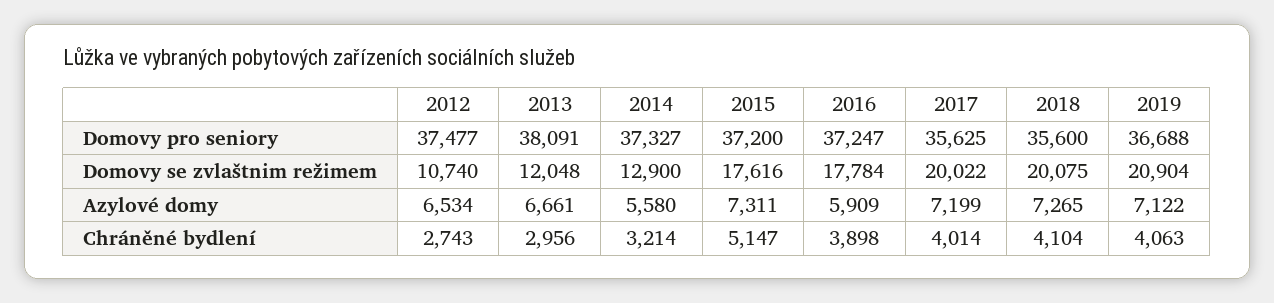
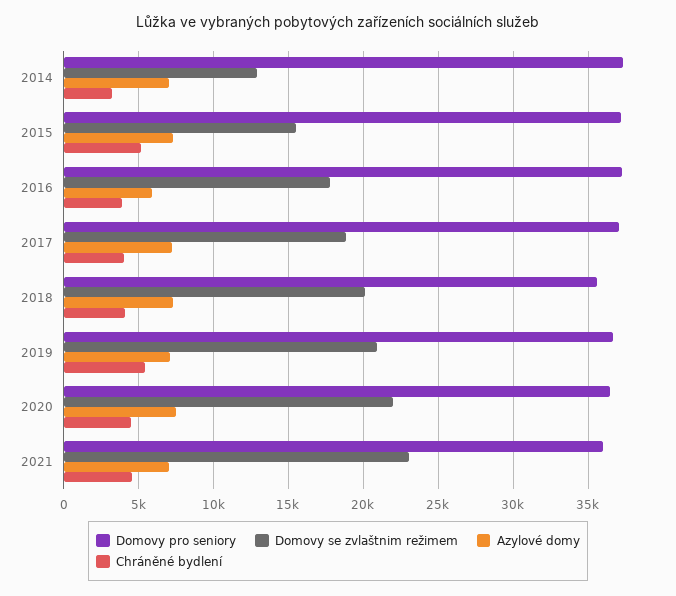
Domovy pro seniory, 2012: 37477 -> none
Domovy pro seniory, 2013: 38091 -> none
Domovy pro seniory, 2017: 35625 -> 37000
Domovy se zvlaštnim režimem, 2012: 10740 -> none
Domovy se zvlaštnim režimem, 2013: 12048 -> none
Domovy se zvlaštnim režimem, 2015: 17616 -> 15500
Domovy se zvlaštnim režimem, 2017: 20022 -> 19000
Azylové domy, 2012: 6534 -> none
Azylové domy, 2013: 6661 -> none
Azylové domy, 2014: 5580 -> 7000
Chráněné bydlení, 2012: 2743 -> none
Chráněné bydlení, 2013: 2956 -> none
Chráněné bydlení, 2019: 4063 -> 5500
Domovy pro seniory, 2020: none -> 36500
Domovy se zvlaštnim režimem, 2020: none -> 22000
Azylové domy, 2020: none -> 7500
Chráněné bydlení, 2020: none -> 4500
Domovy pro seniory, 2021: none -> 36000
Domovy se zvlaštnim režimem, 2021: none -> 23000
Azylové domy, 2021: none -> 7000
Chráněné bydlení, 2021: none -> 4500

